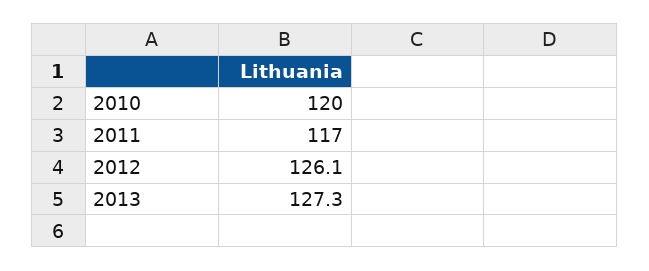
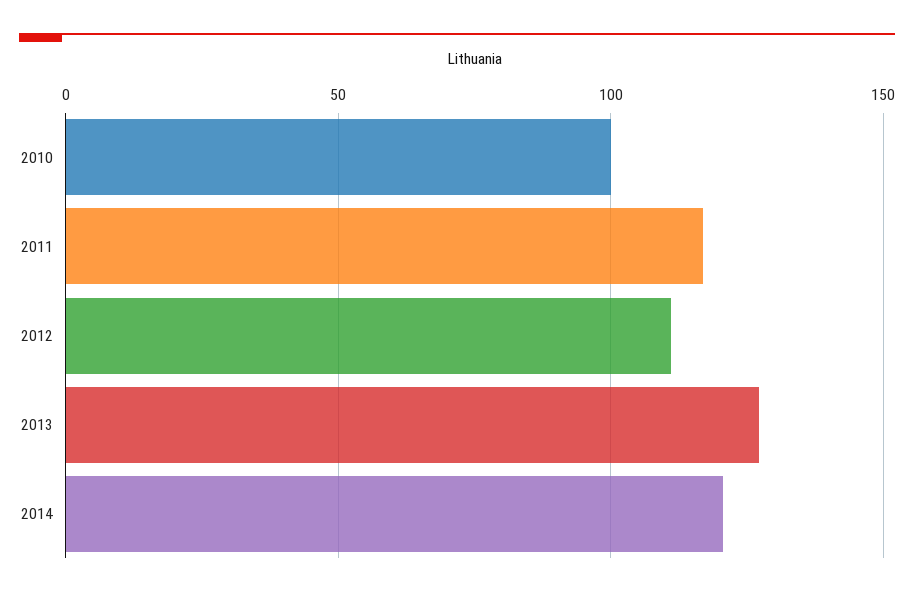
2010: 120 -> 100
2012: 126.1 -> 110
2014: none -> 120

